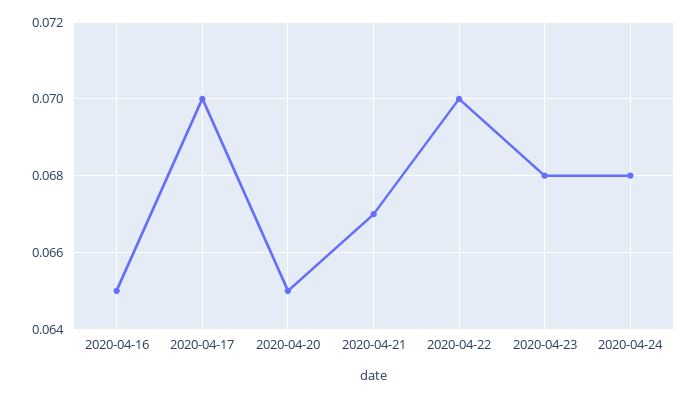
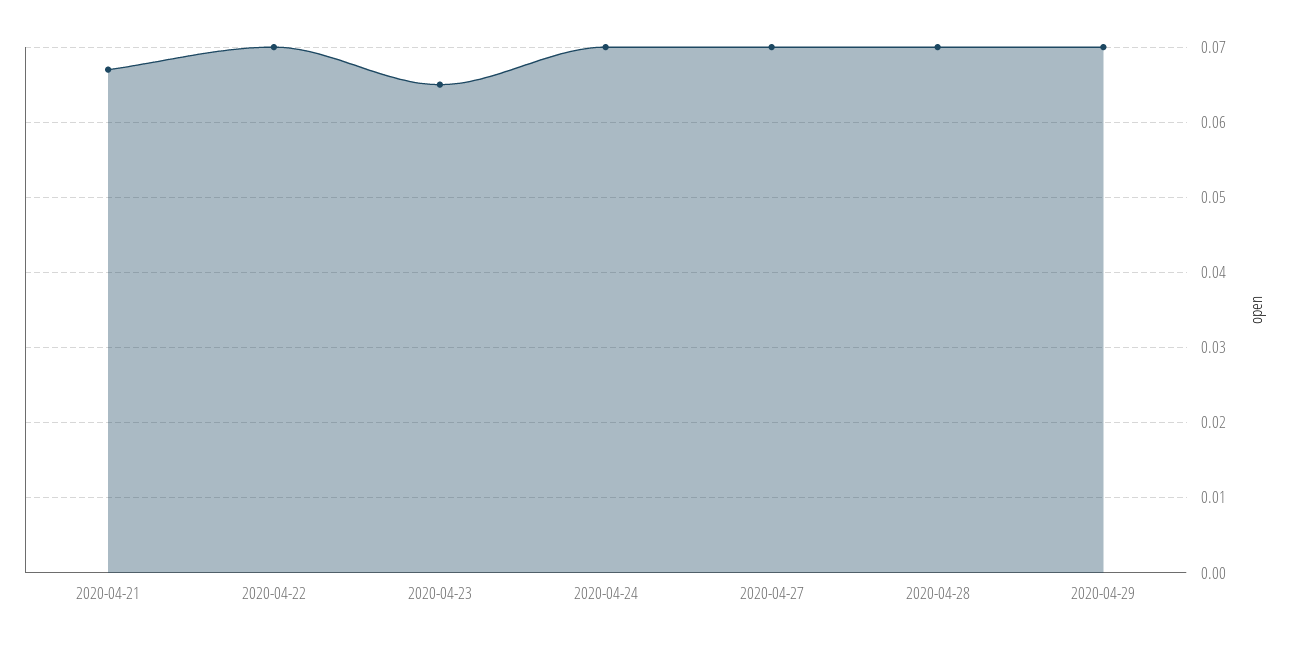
2020-04-16: 0.065 -> none
2020-04-17: 0.07 -> none
2020-04-20: 0.065 -> none
2020-04-23: 0.068 -> 0.065
2020-04-24: 0.068 -> 0.07
2020-04-27: none -> 0.07
2020-04-28: none -> 0.07
2020-04-29: none -> 0.07

